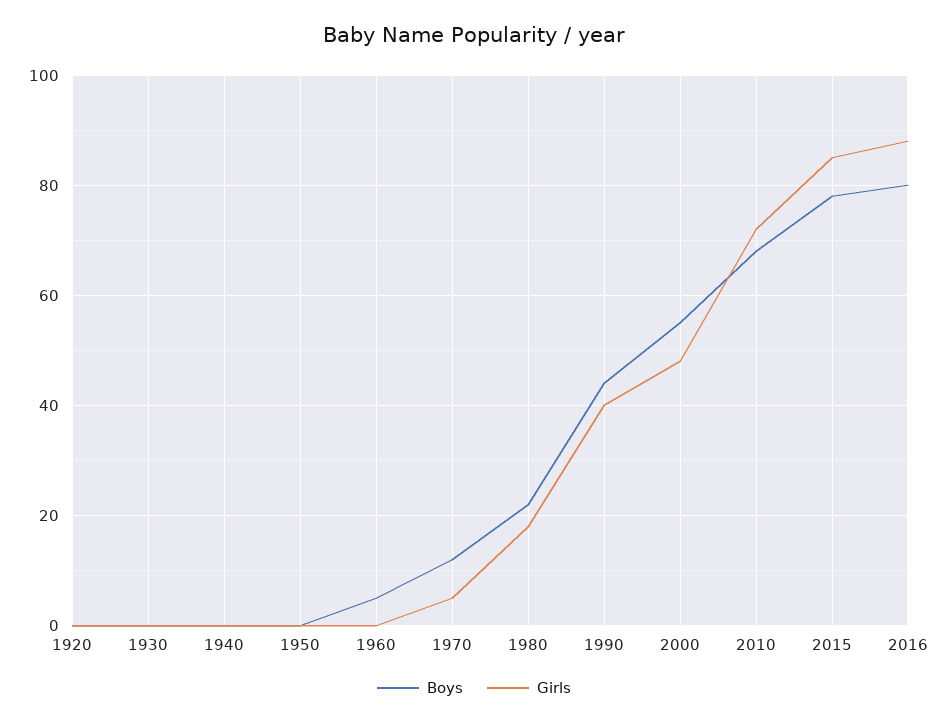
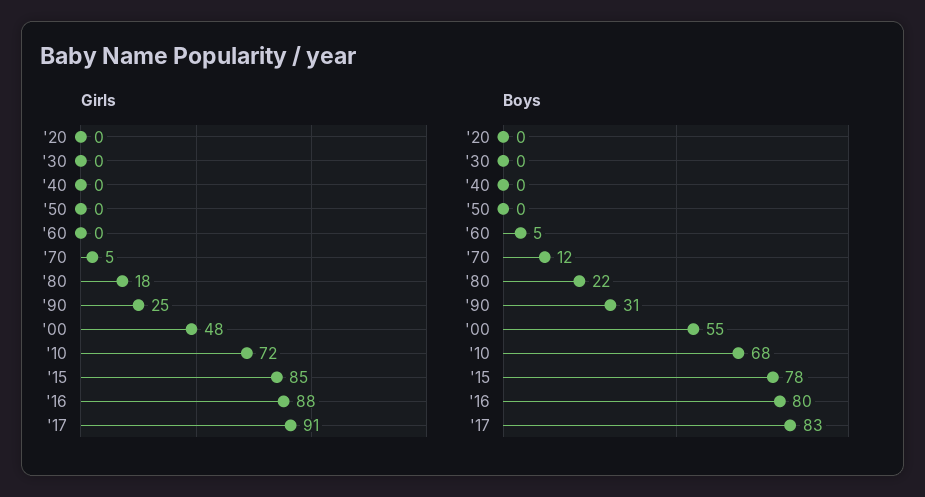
Boys, 1990: 45 -> 31
Girls, 1990: 40 -> 25
Girls, '17: none -> 91
Boys, '17: none -> 83

